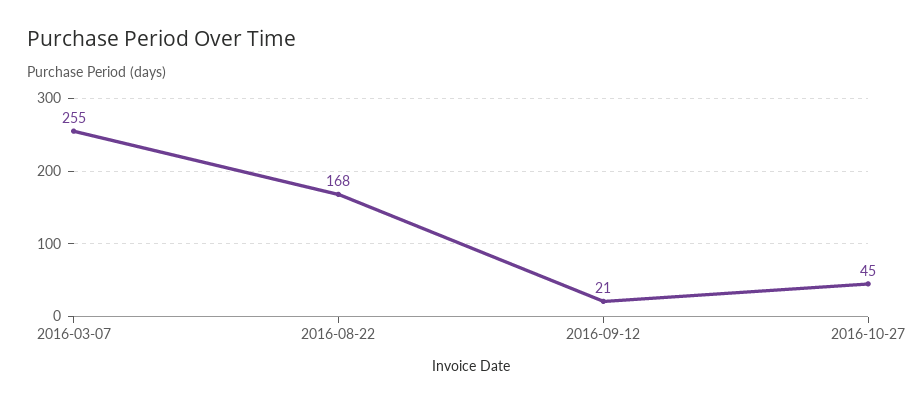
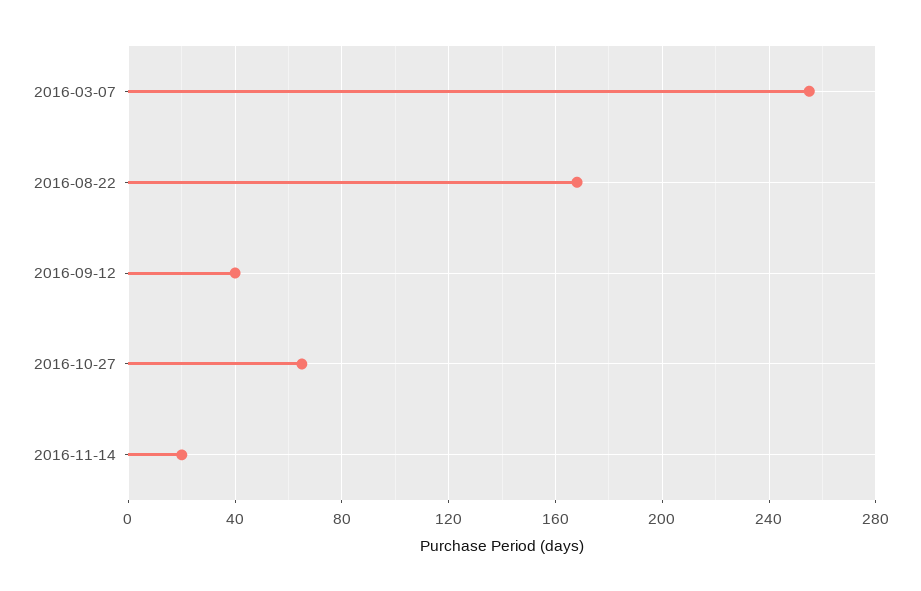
2016-09-12: 21 -> 40
2016-10-27: 45 -> 65
2016-11-14: none -> 20

